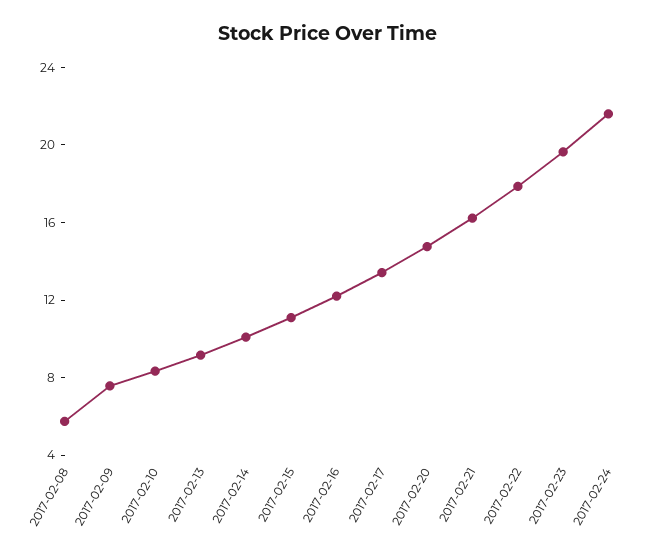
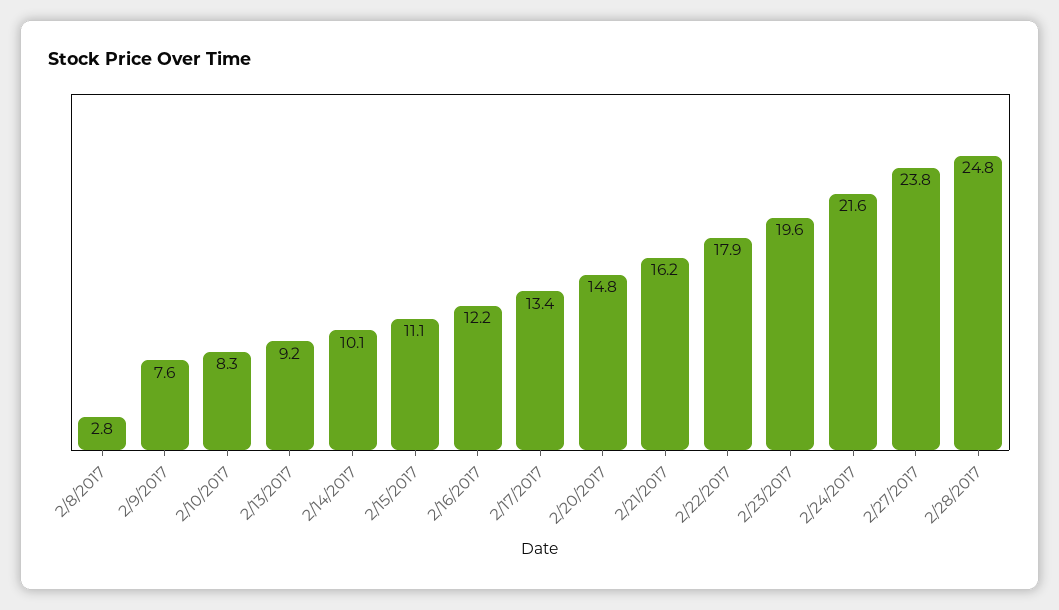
2017-02-08: 6 -> 2.8
2/27/2017: none -> 23.8
2/28/2017: none -> 24.8

